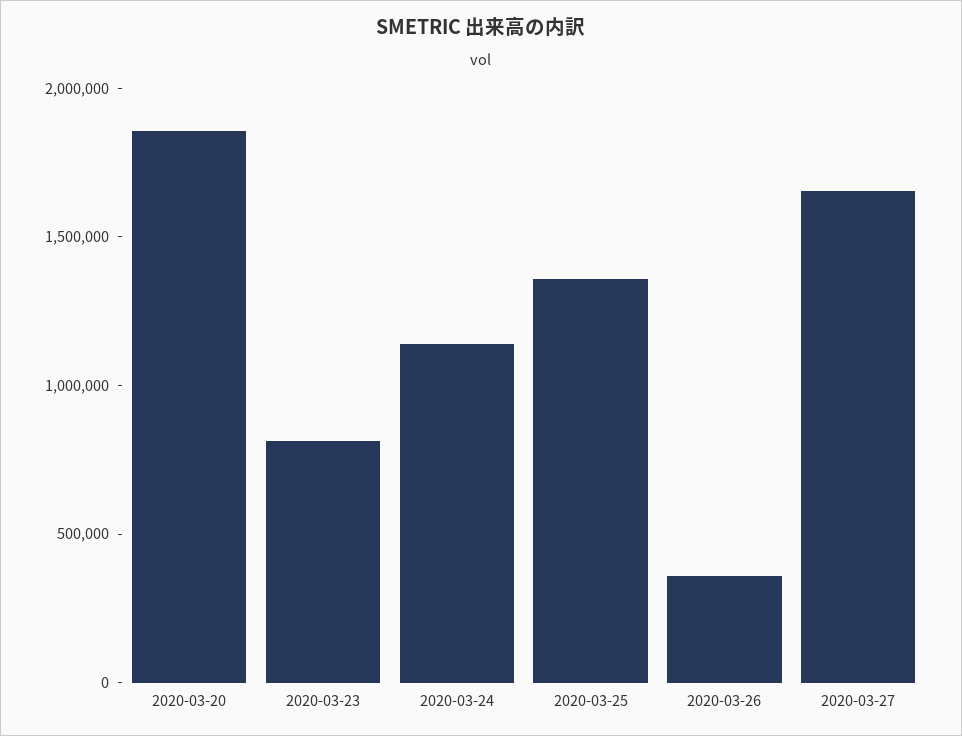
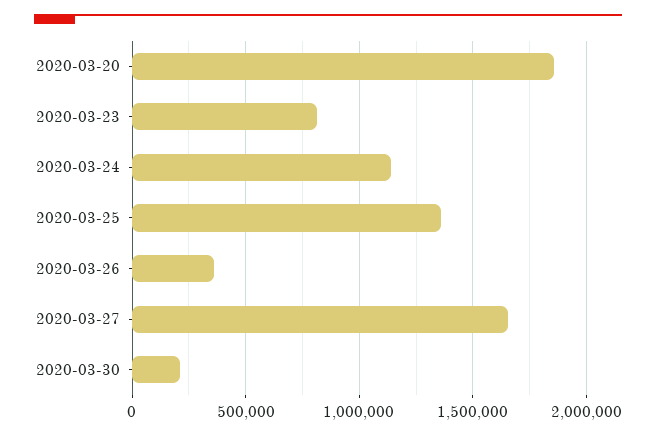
2020-03-30: none -> 200000

